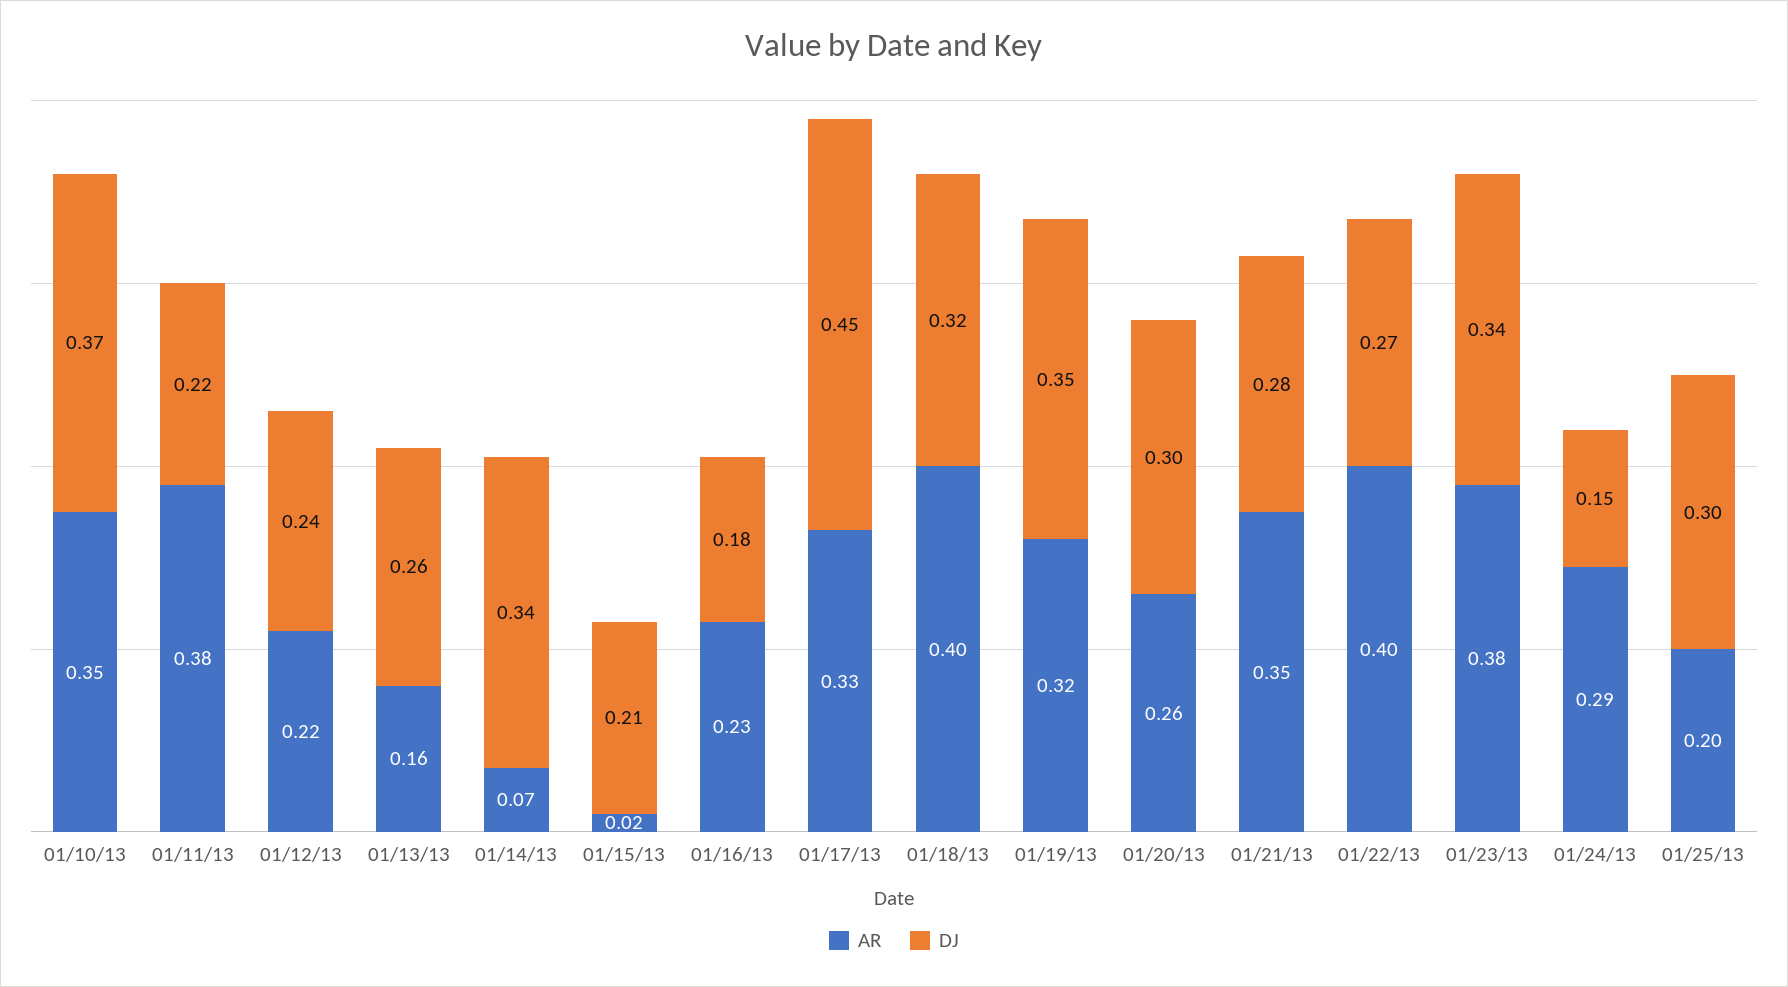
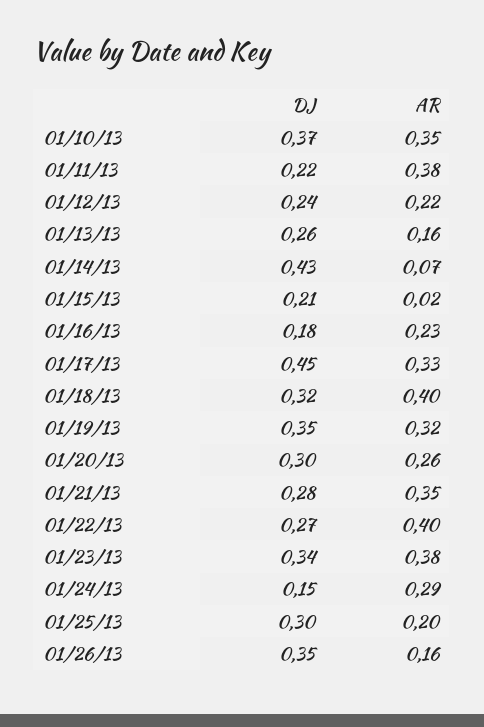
DJ, 01/14/13: 0.34 -> 0.43
DJ, 01/26/13: none -> 0.35
AR, 01/26/13: none -> 0.16

